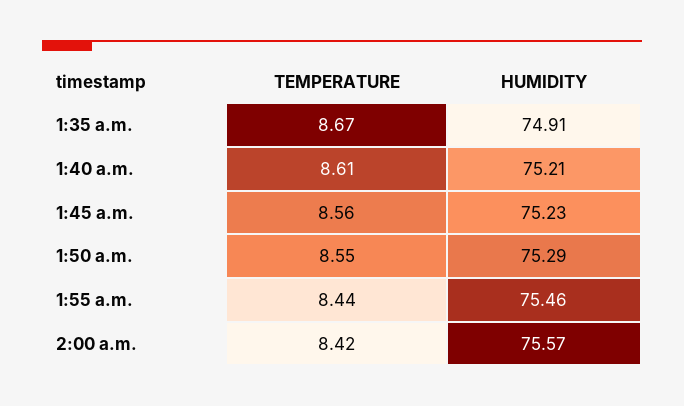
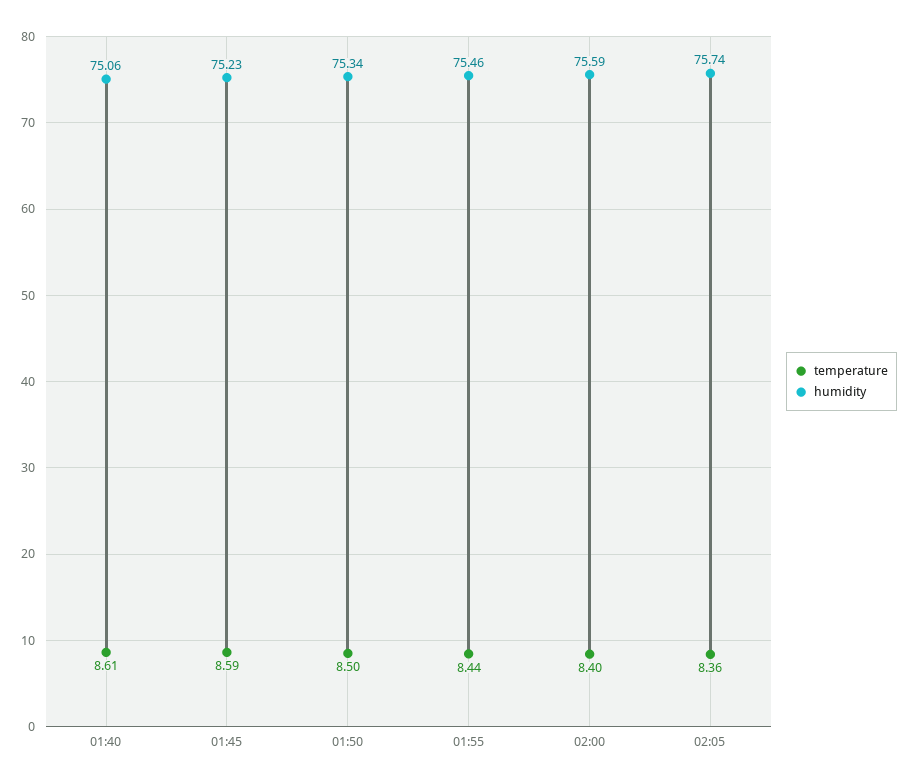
TEMPERATURE, 1:35 a.m.: 8.67 -> none
HUMIDITY, 1:35 a.m.: 74.91 -> none
HUMIDITY, 1:40 a.m.: 75.21 -> 75.06
TEMPERATURE, 1:45 a.m.: 8.56 -> 8.59
TEMPERATURE, 1:50 a.m.: 8.55 -> 8.5
HUMIDITY, 1:50 a.m.: 75.29 -> 75.34
TEMPERATURE, 2:00 a.m.: 8.42 -> 8.4
HUMIDITY, 2:00 a.m.: 75.57 -> 75.59
TEMPERATURE, 02:05: none -> 8.36
HUMIDITY, 02:05: none -> 75.74

